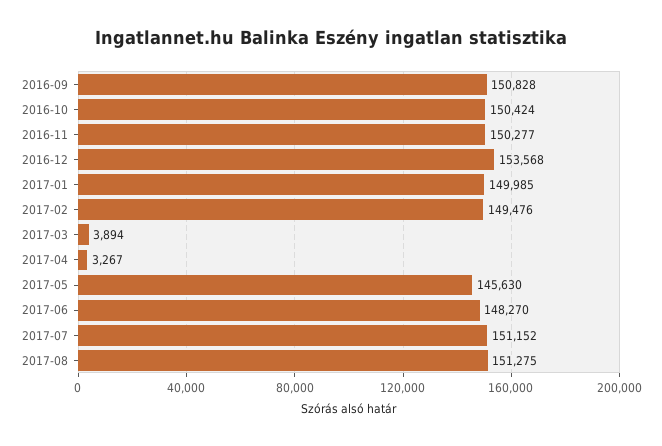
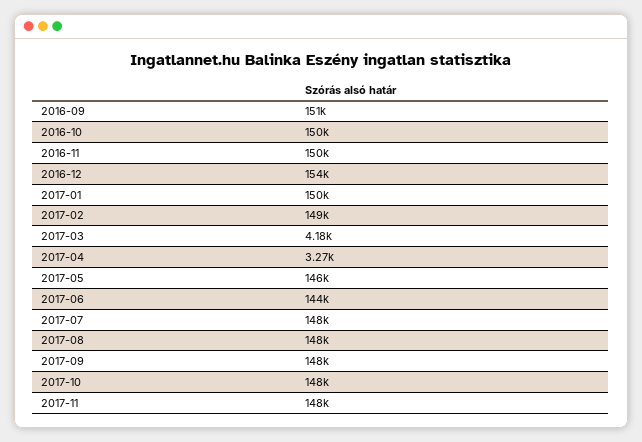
2017-03: 3894 -> 4180
2017-06: 148270 -> 144000
2017-07: 151152 -> 148000
2017-08: 151275 -> 148000
2017-09: none -> 148000
2017-10: none -> 148000
2017-11: none -> 148000

